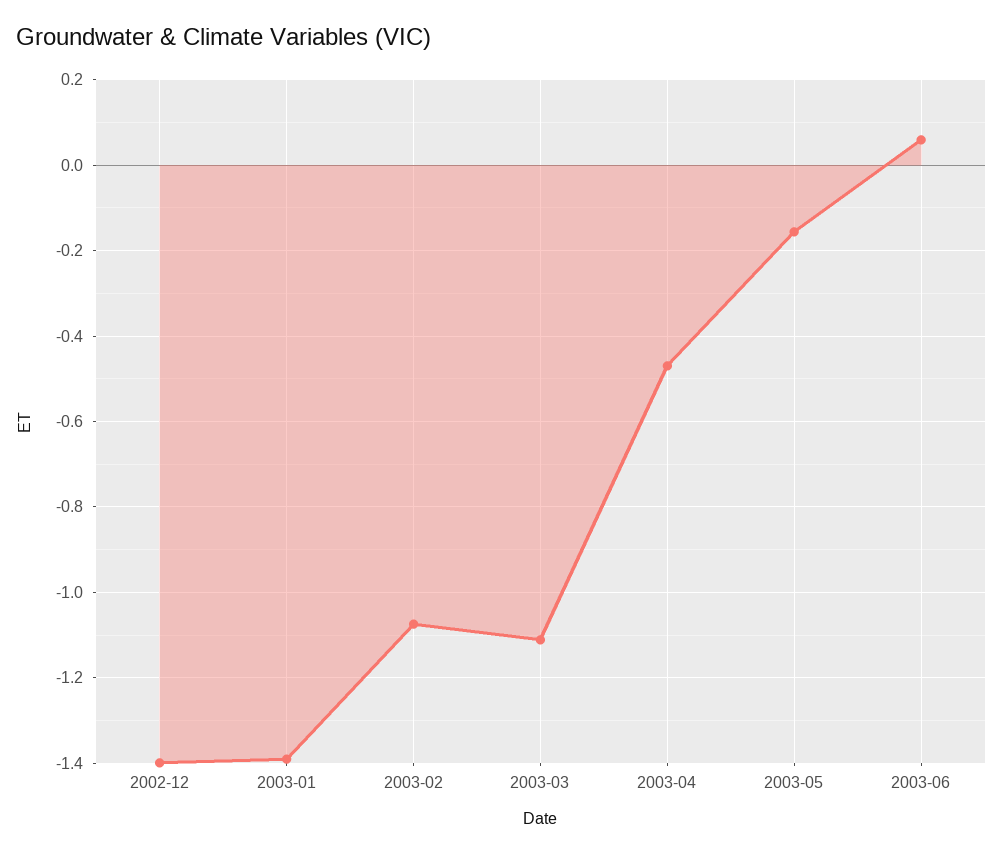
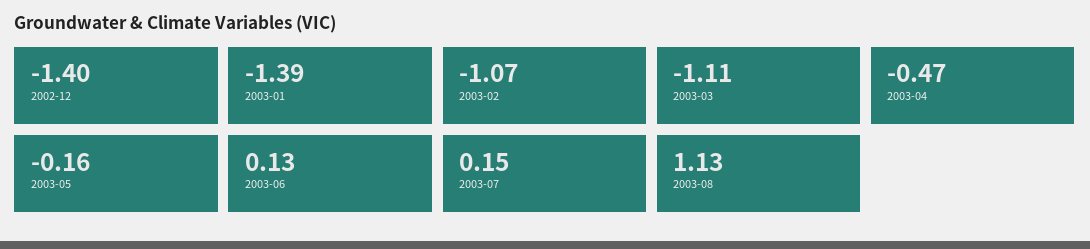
2003-06: 0.06 -> 0.13
2003-07: none -> 0.15
2003-08: none -> 1.13

